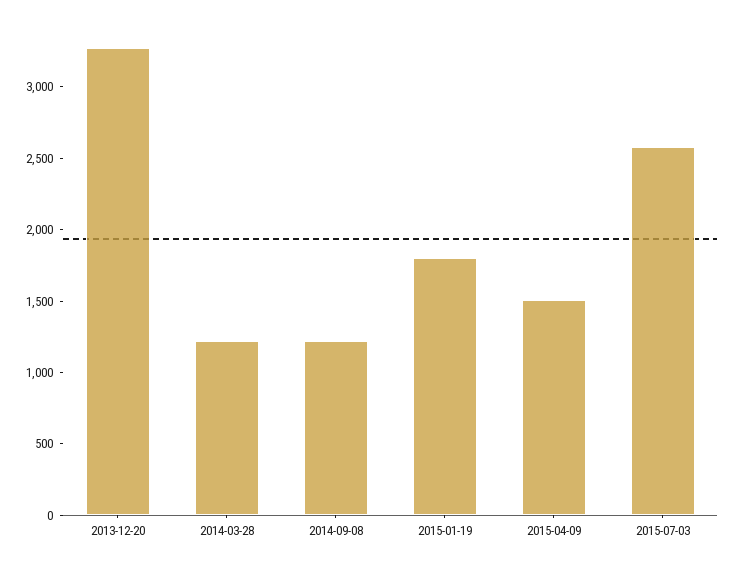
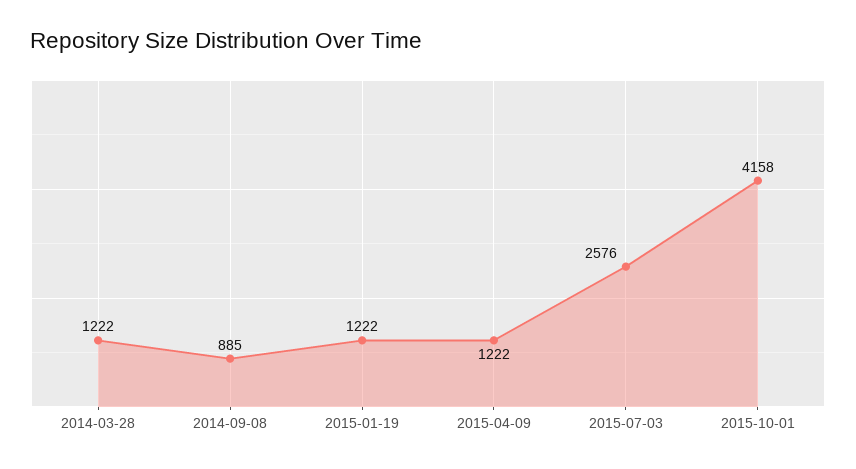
2013-12-20: 3300 -> none
2014-09-08: 1200 -> 885
2015-01-19: 1800 -> 1222
2015-04-09: 1500 -> 1222
2015-10-01: none -> 4158

